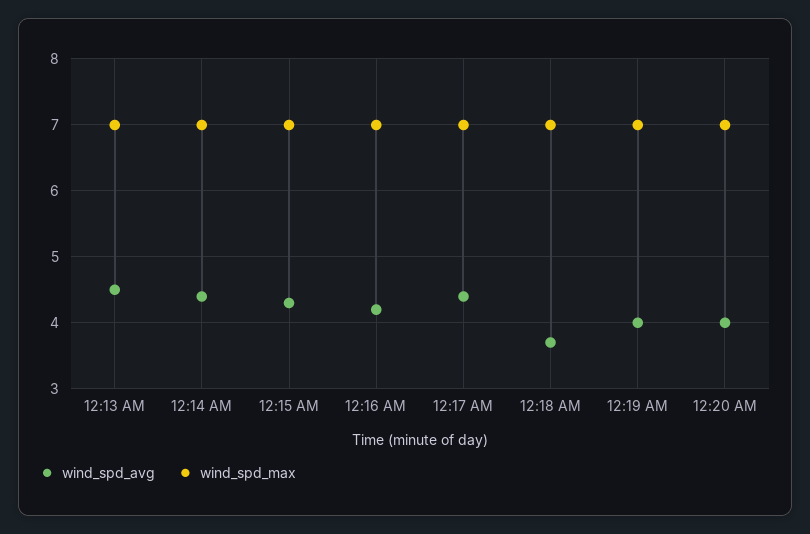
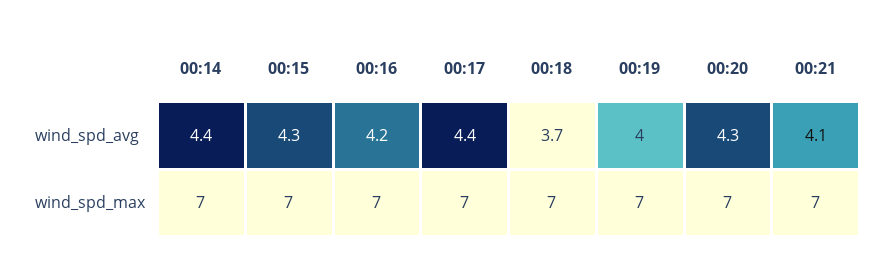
wind_spd_avg, 12:13 AM: 4.5 -> none
wind_spd_max, 12:13 AM: 7 -> none
wind_spd_avg, 12:20 AM: 4 -> 4.3
wind_spd_avg, 00:21: none -> 4.1
wind_spd_max, 00:21: none -> 7

